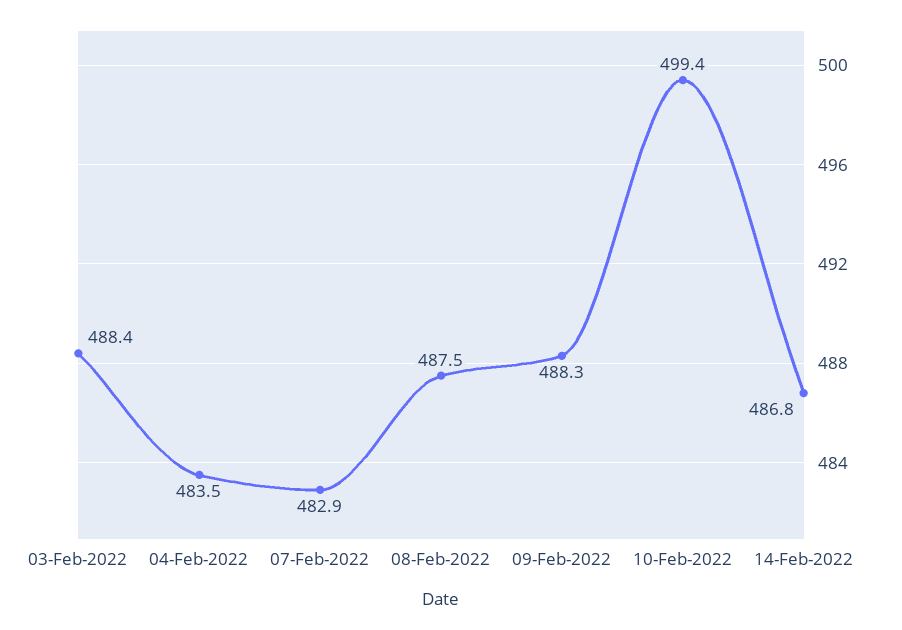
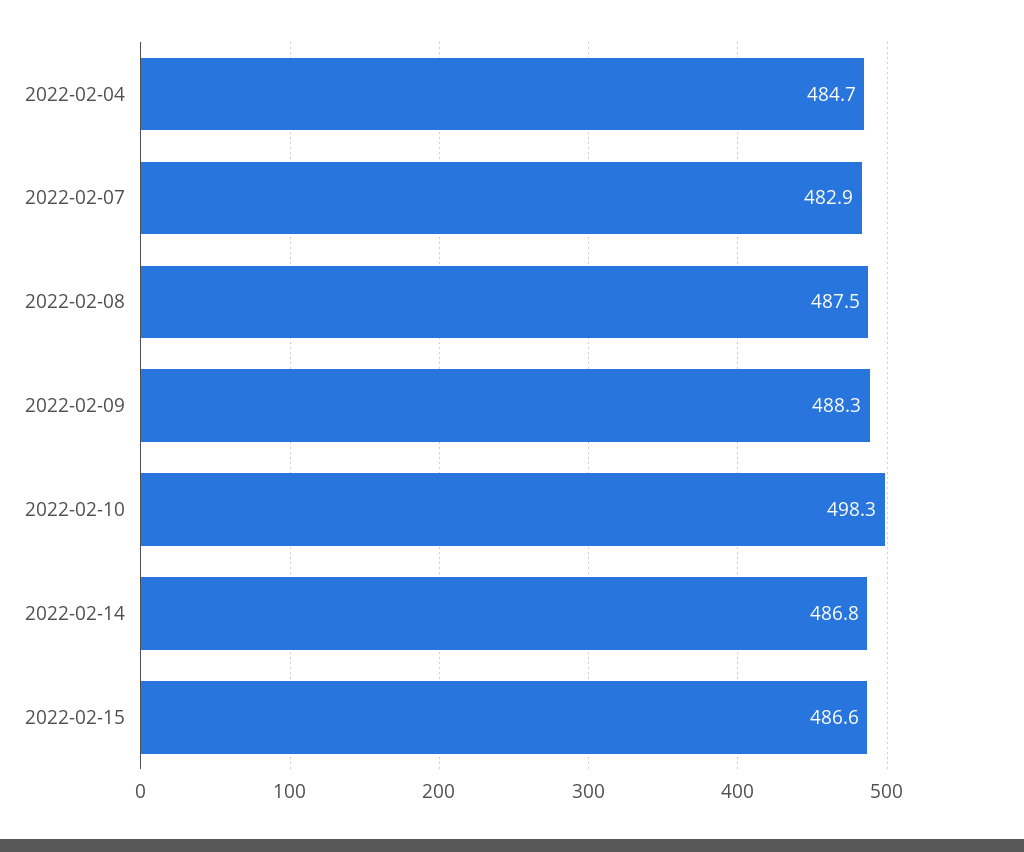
03-Feb-2022: 488.4 -> none
04-Feb-2022: 483.5 -> 484.7
10-Feb-2022: 499.4 -> 498.3
2022-02-15: none -> 486.6

